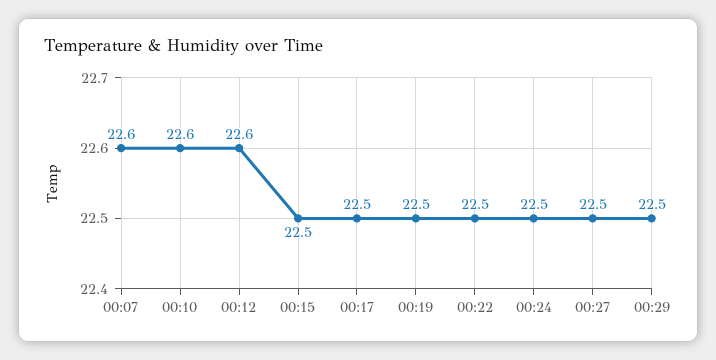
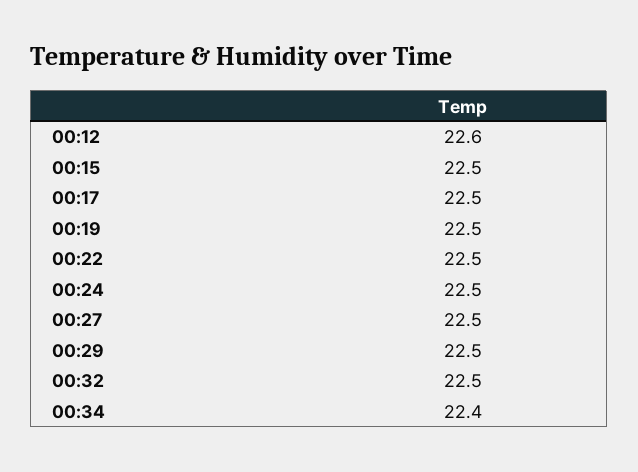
00:07: 22.6 -> none
00:10: 22.6 -> none
00:32: none -> 22.5
00:34: none -> 22.4

